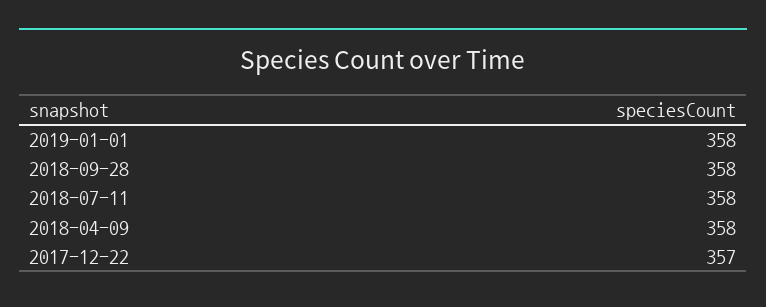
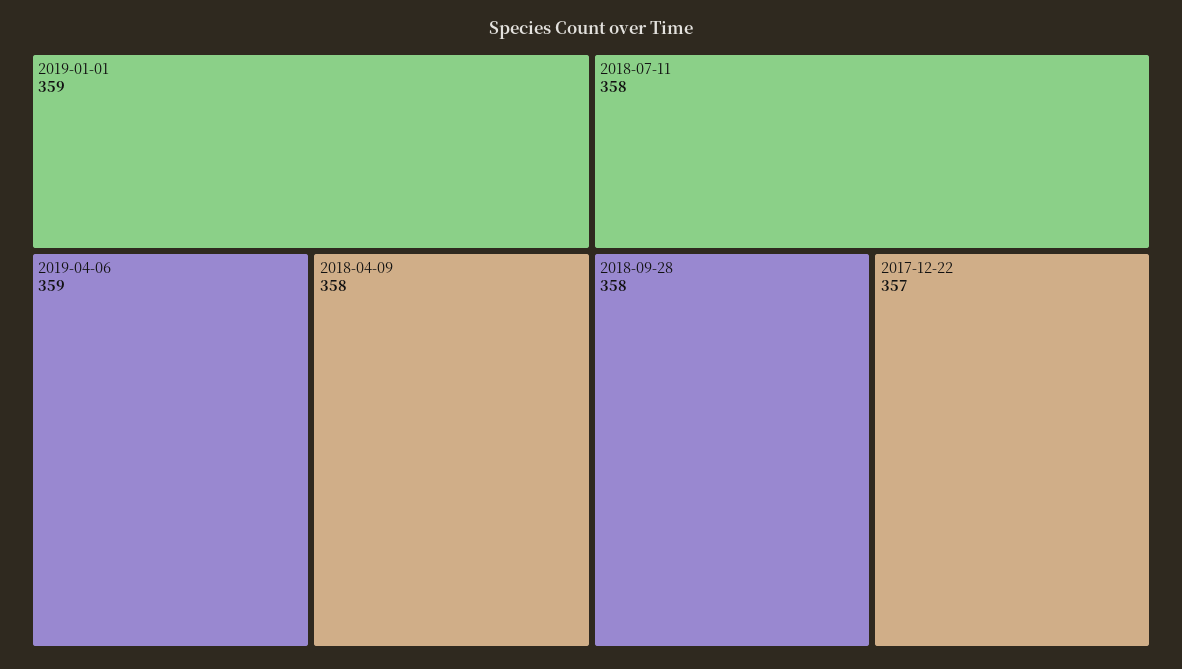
2019-01-01: 358 -> 359
2019-04-06: none -> 359

